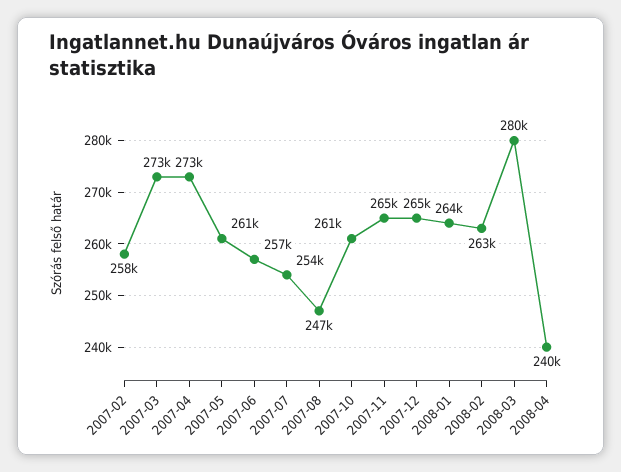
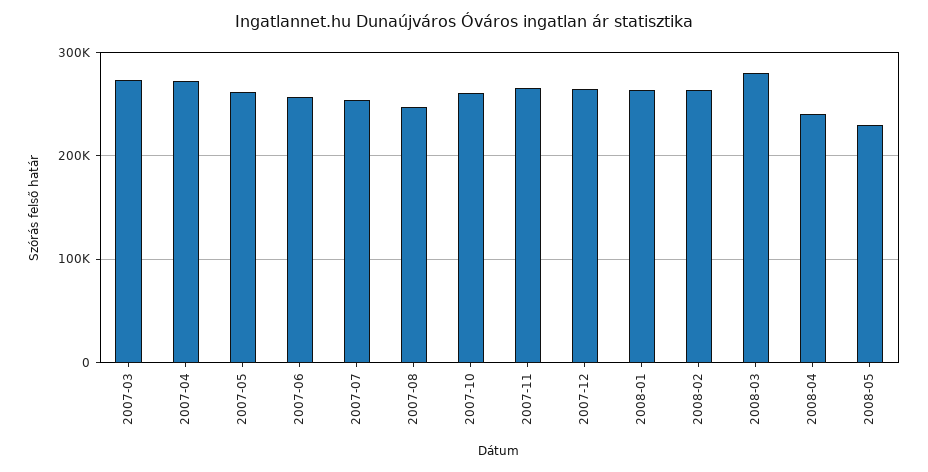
2007-02: 258000 -> none
2008-05: none -> 230000

